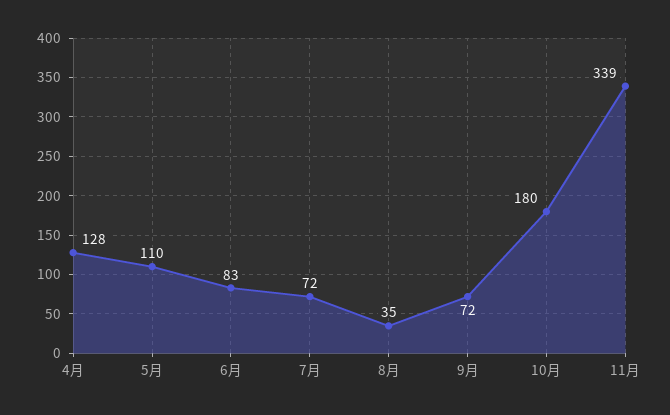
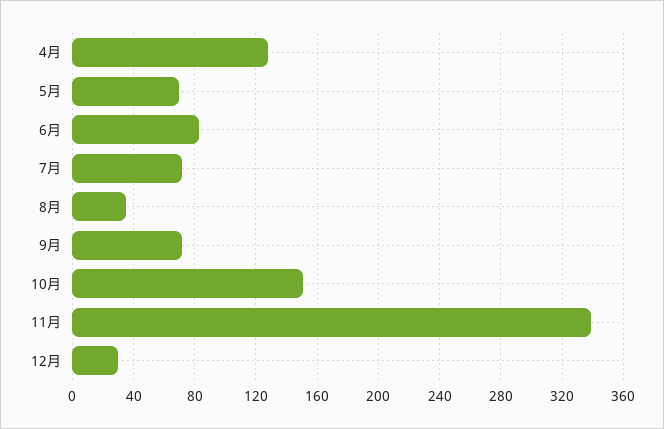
5月: 110 -> 70
10月: 180 -> 150
12月: none -> 30

